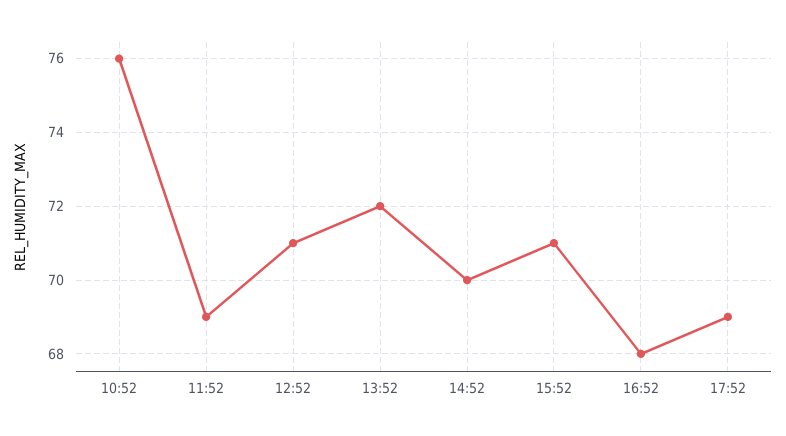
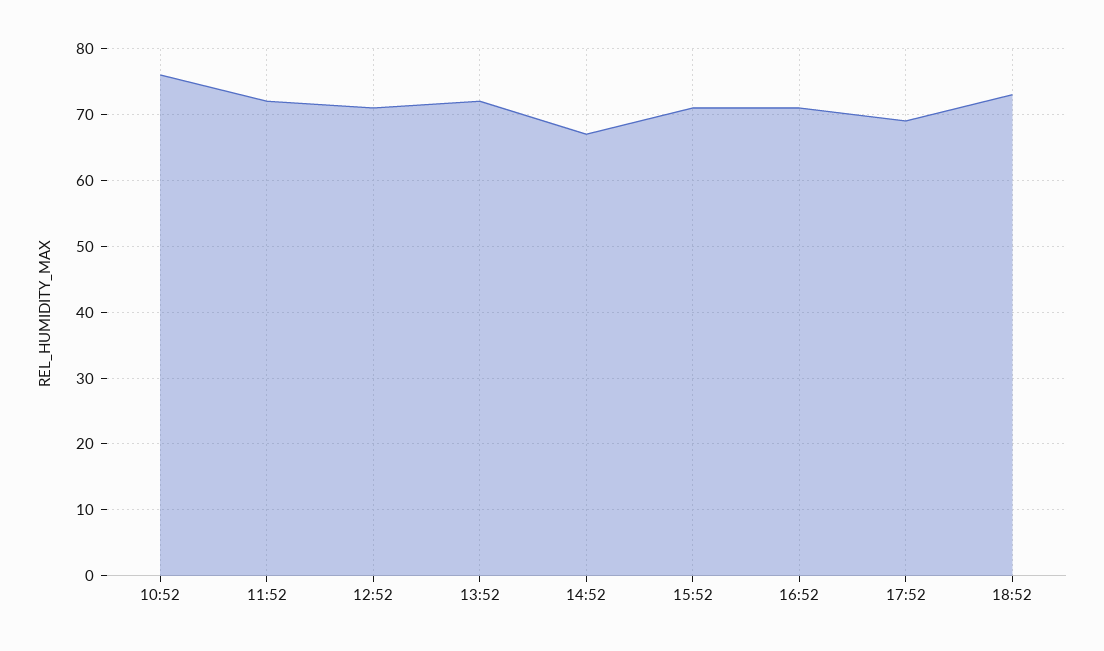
11:52: 69 -> 72
14:52: 70 -> 67
16:52: 68 -> 71
18:52: none -> 73

